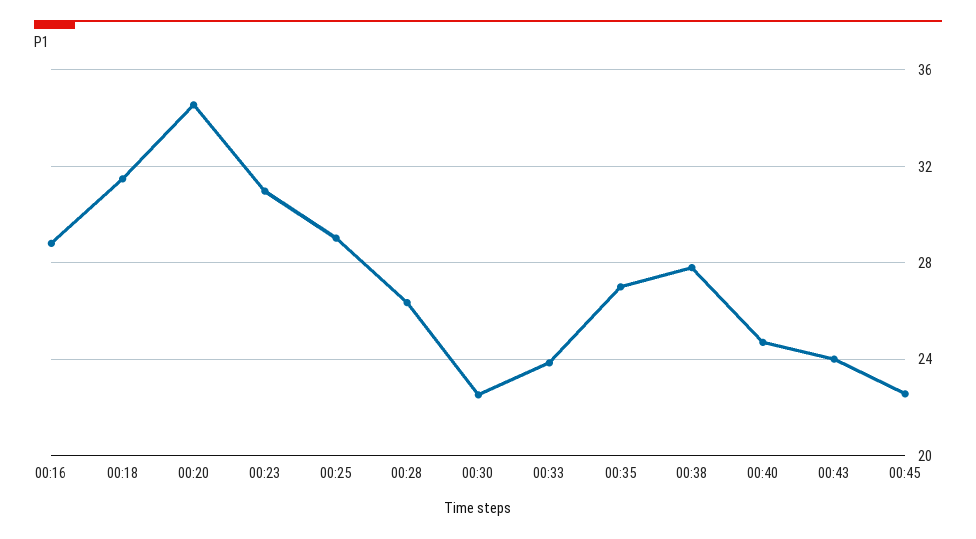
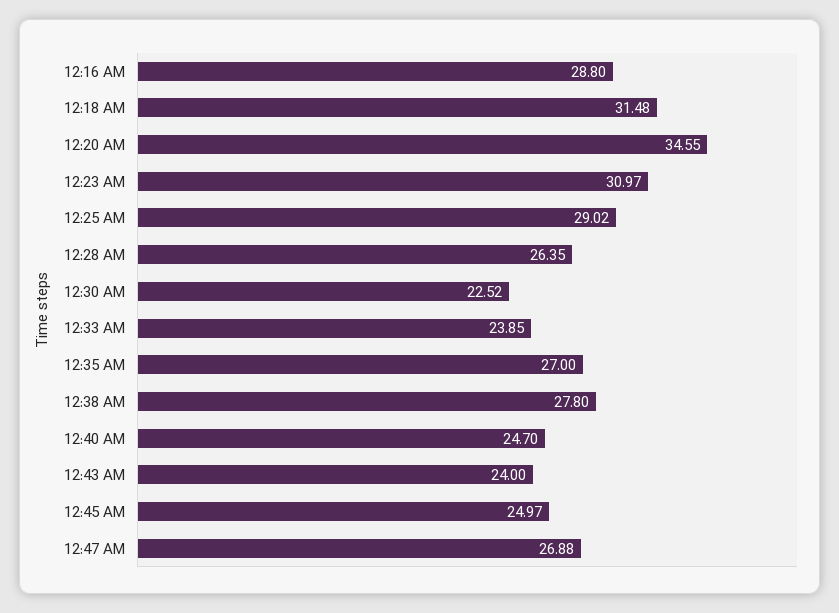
00:45: 22.5 -> 24.97
12:47 AM: none -> 26.88

